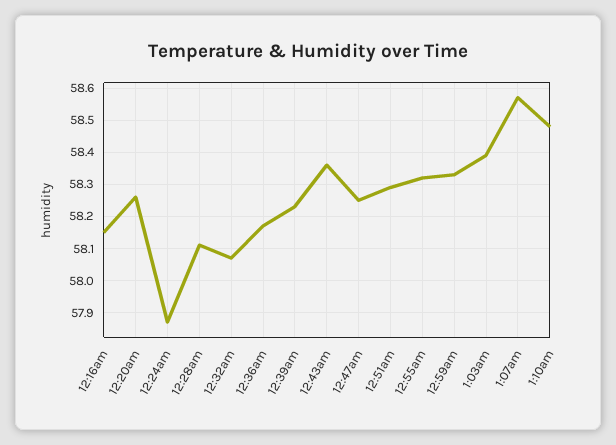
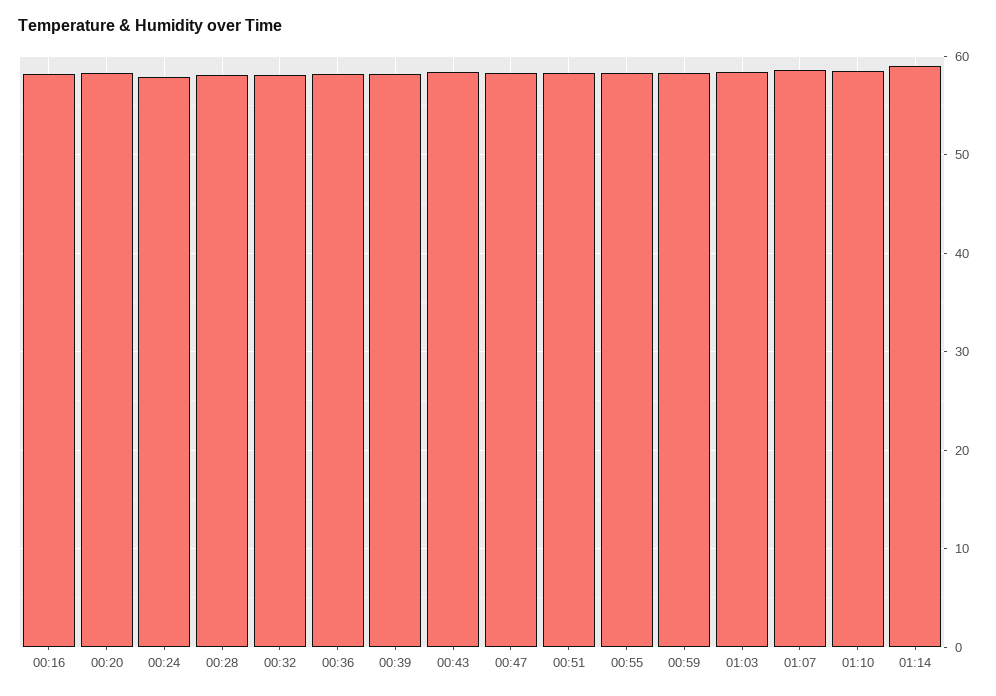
01:14: none -> 59

